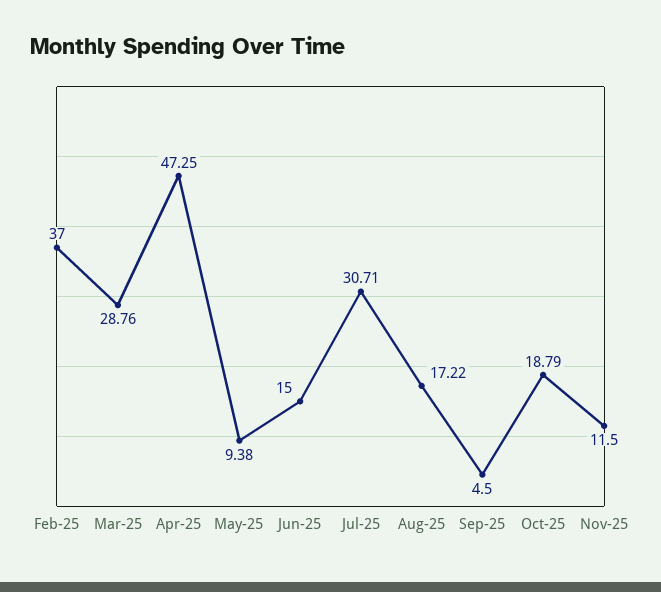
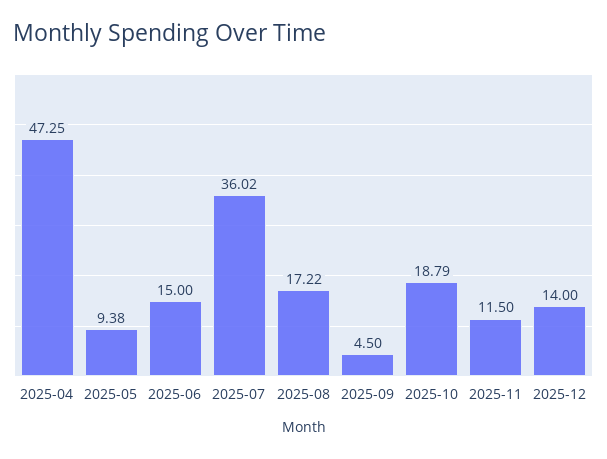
Feb-25: 37 -> none
Mar-25: 28.76 -> none
Jul-25: 30.71 -> 36.02
2025-12: none -> 14

